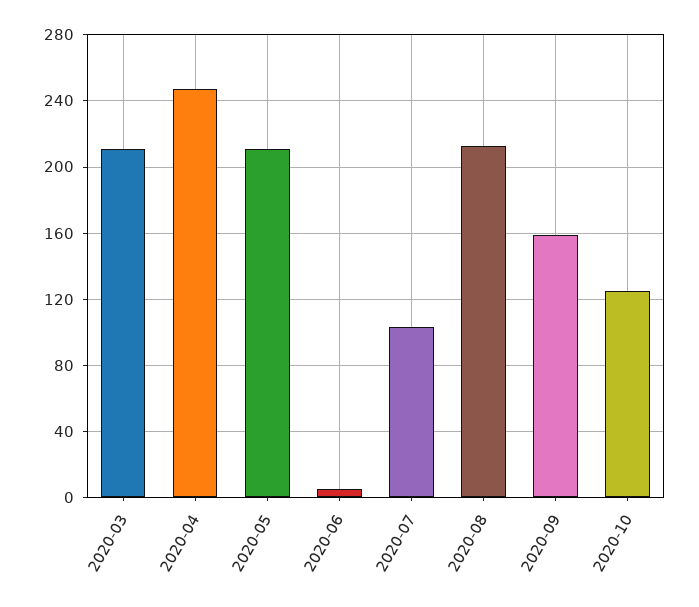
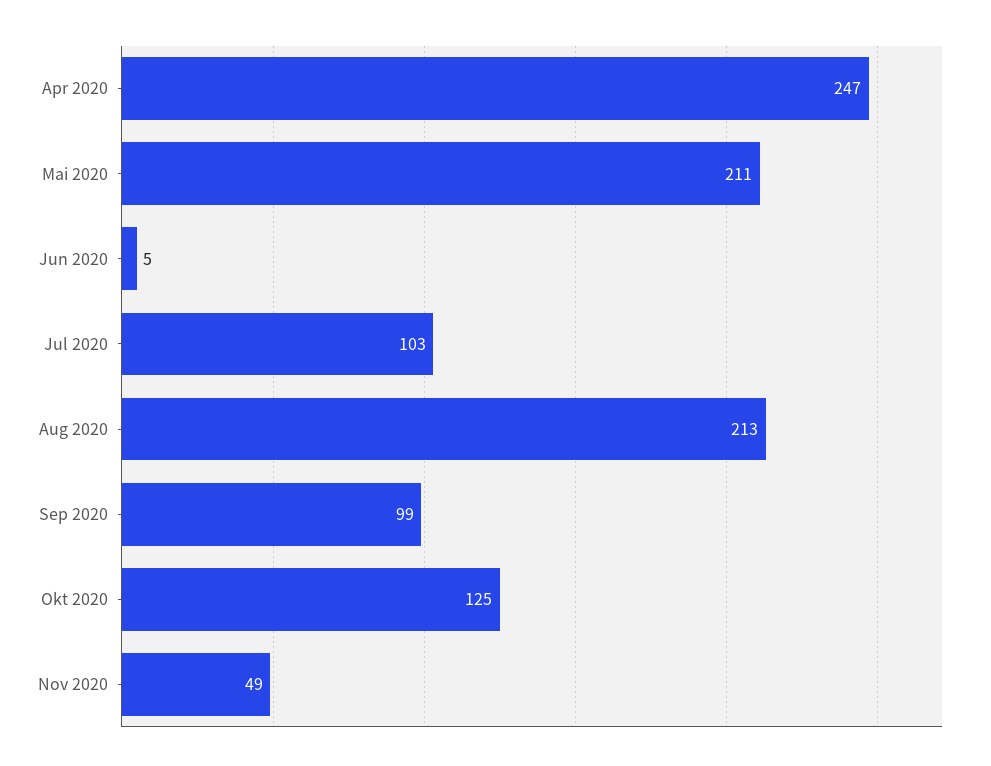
2020-03: 210 -> none
2020-09: 160 -> 99
Nov 2020: none -> 49

